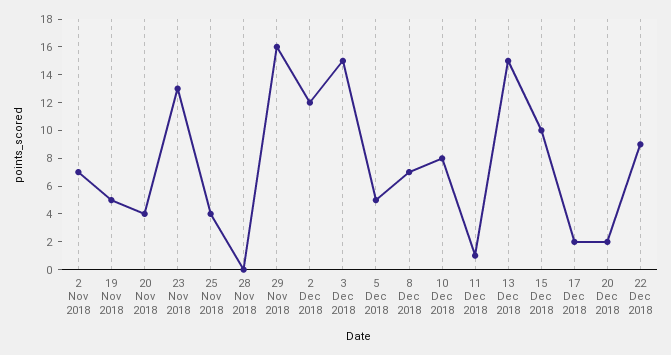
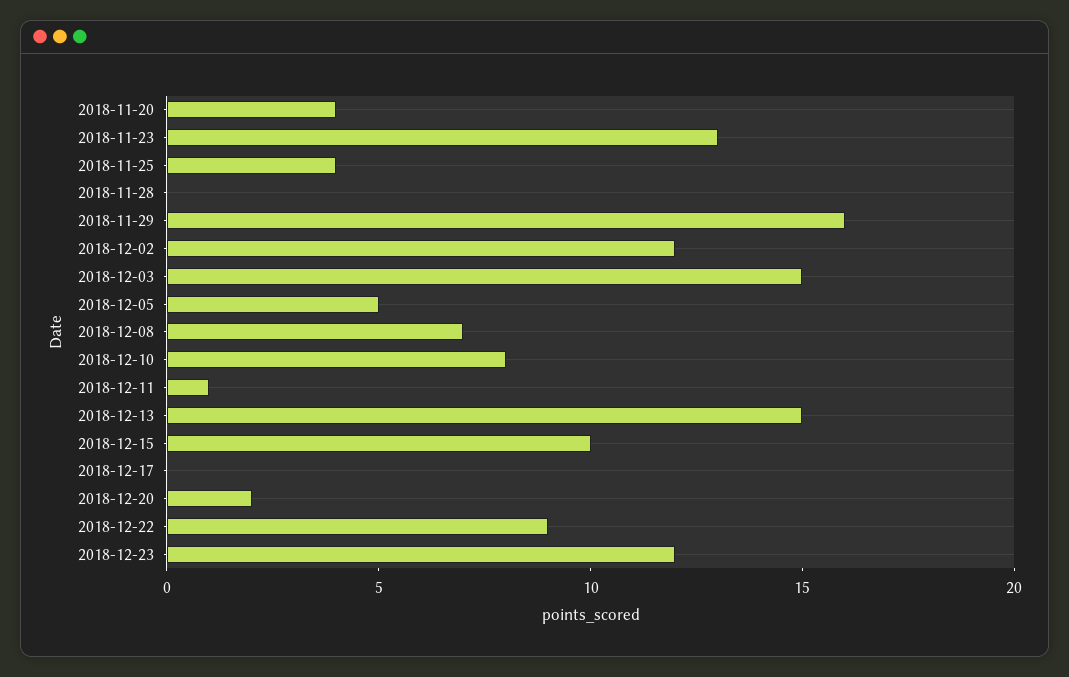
2 Nov 2018: 7 -> none
19 Nov 2018: 5 -> none
17 Dec 2018: 2 -> 0
2018-12-23: none -> 12

